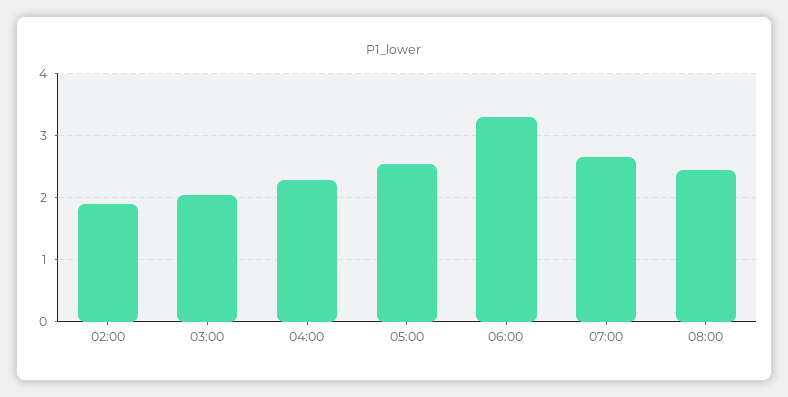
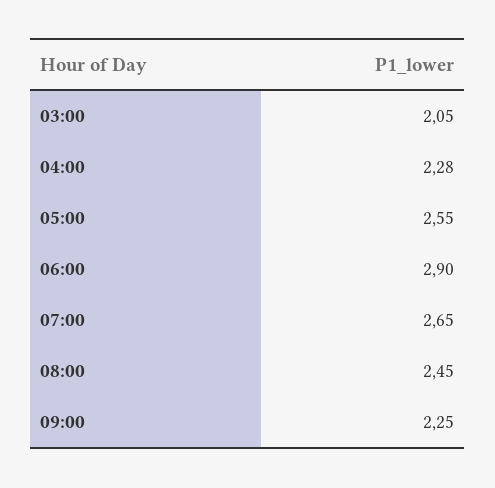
02:00: 1.9 -> none
06:00: 3.3 -> 2.9
09:00: none -> 2.25

